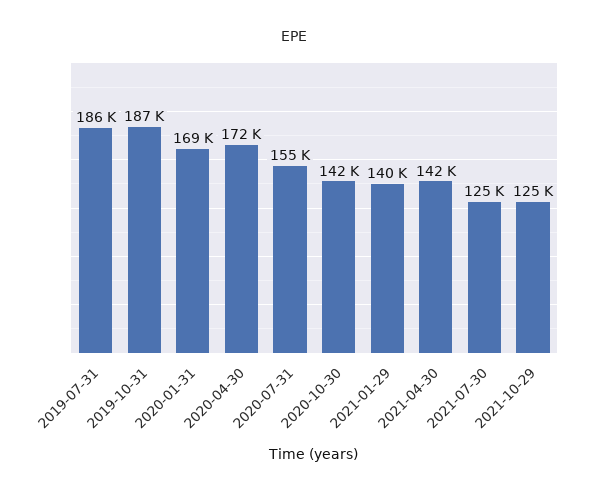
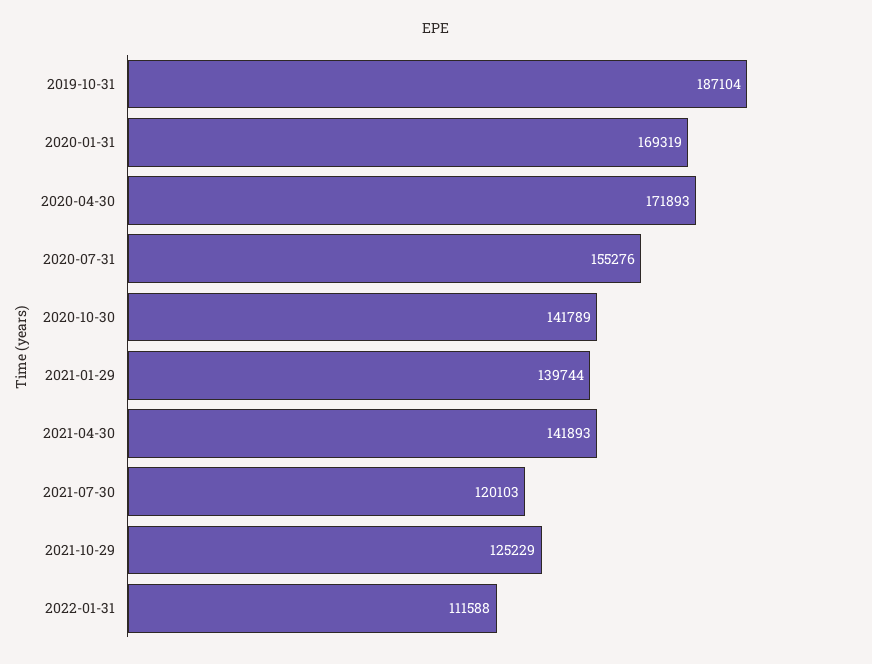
2019-07-31: 186000 -> none
2021-07-30: 125000 -> 120103
2022-01-31: none -> 111588

